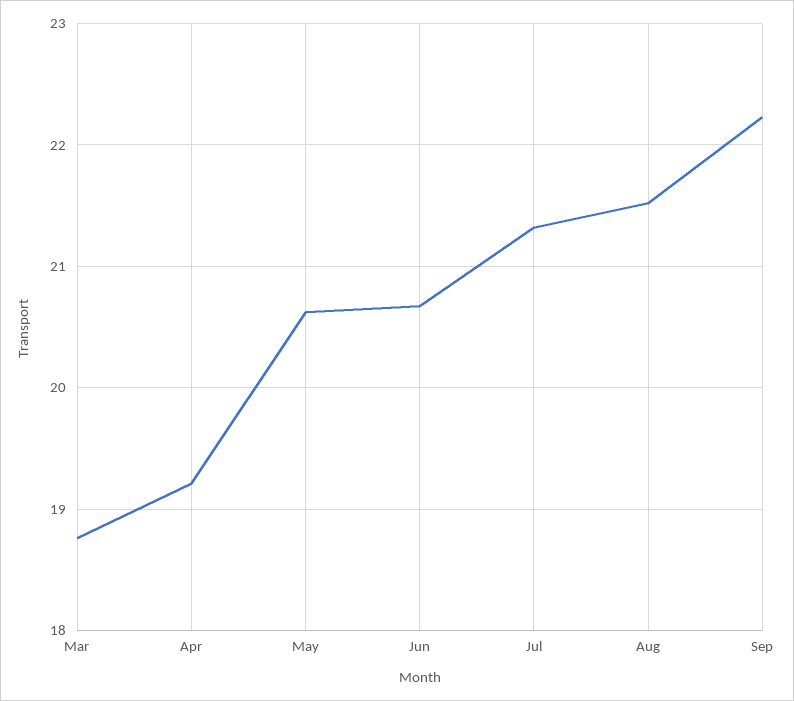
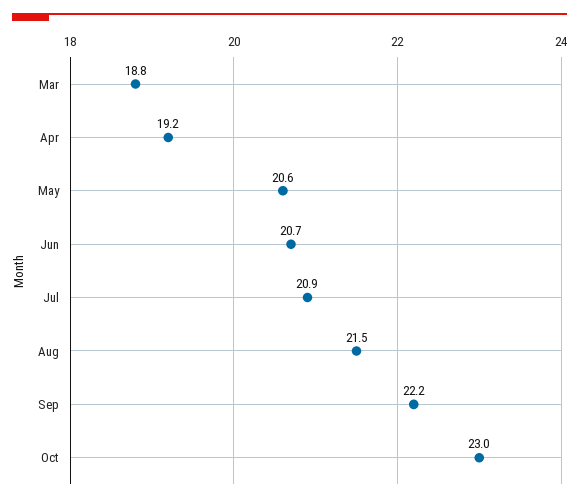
Jul: 21.3 -> 20.9
Oct: none -> 23

